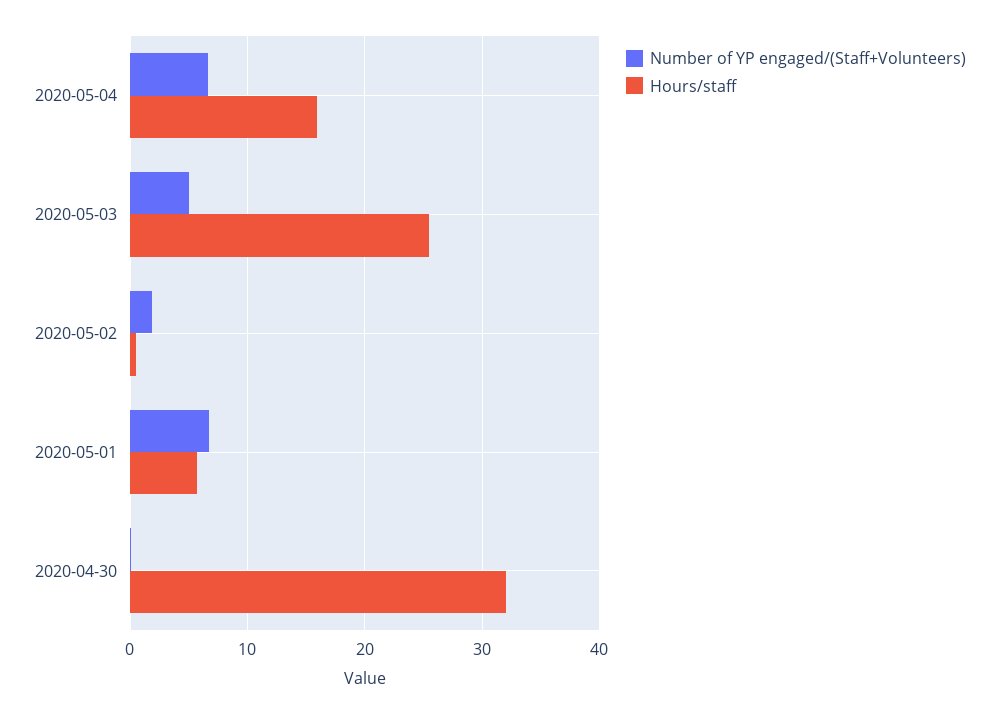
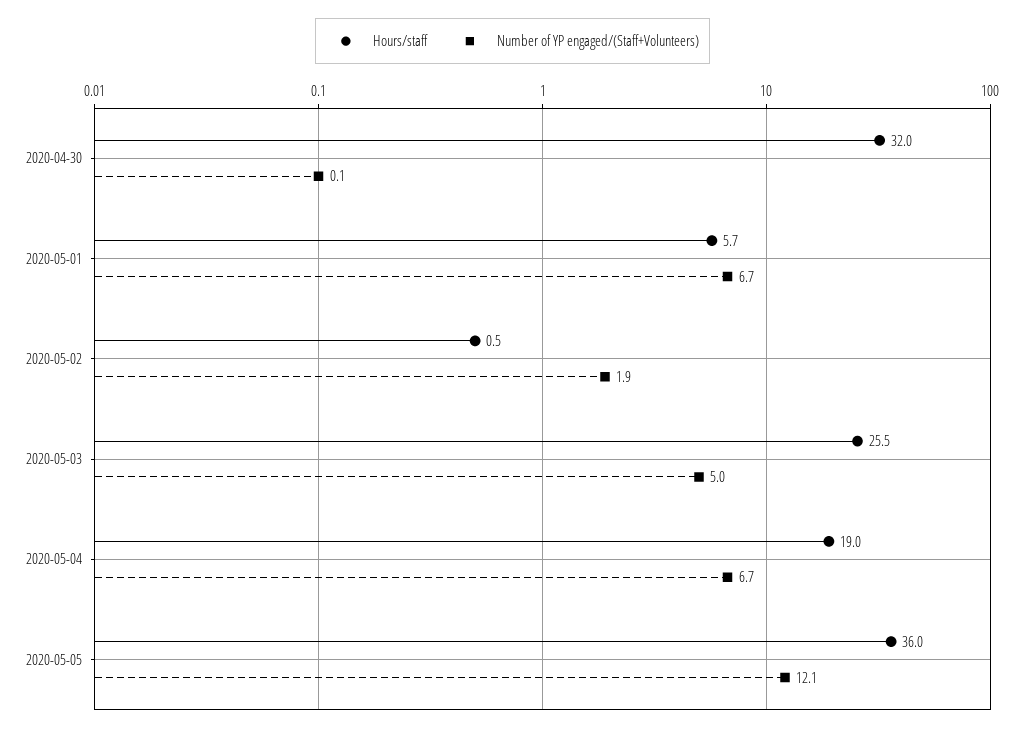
Hours/staff, 2020-05-04: 16 -> 19
Hours/staff, 2020-05-05: none -> 36
Number of YP engaged/(Staff+Volunteers), 2020-05-05: none -> 12.1

